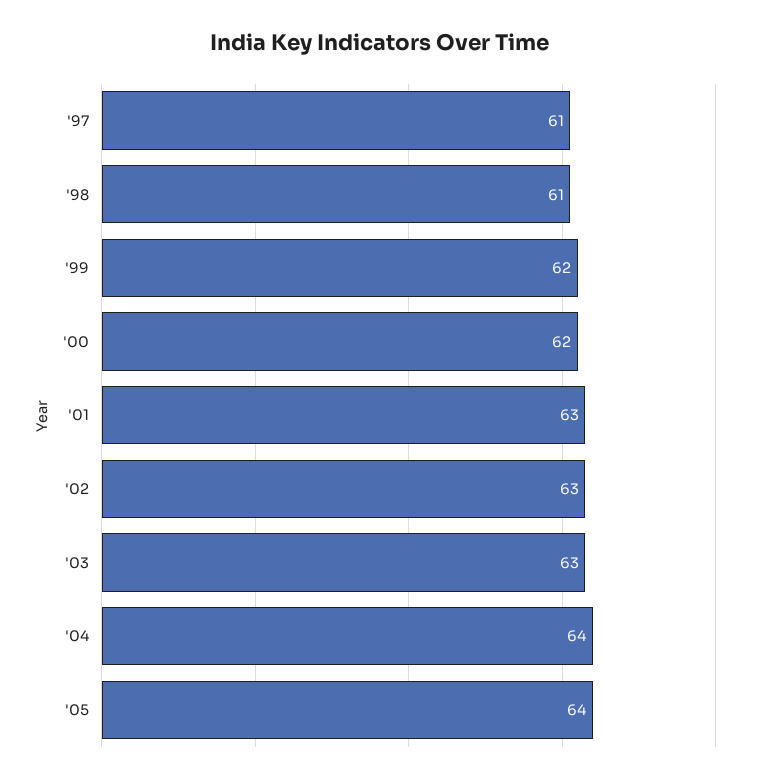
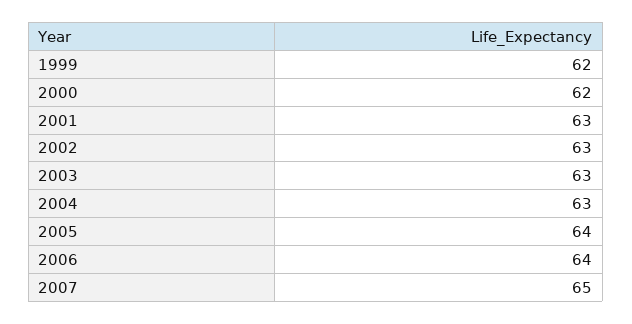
'97: 61 -> none
'98: 61 -> none
'04: 64 -> 63
2006: none -> 64
2007: none -> 65

